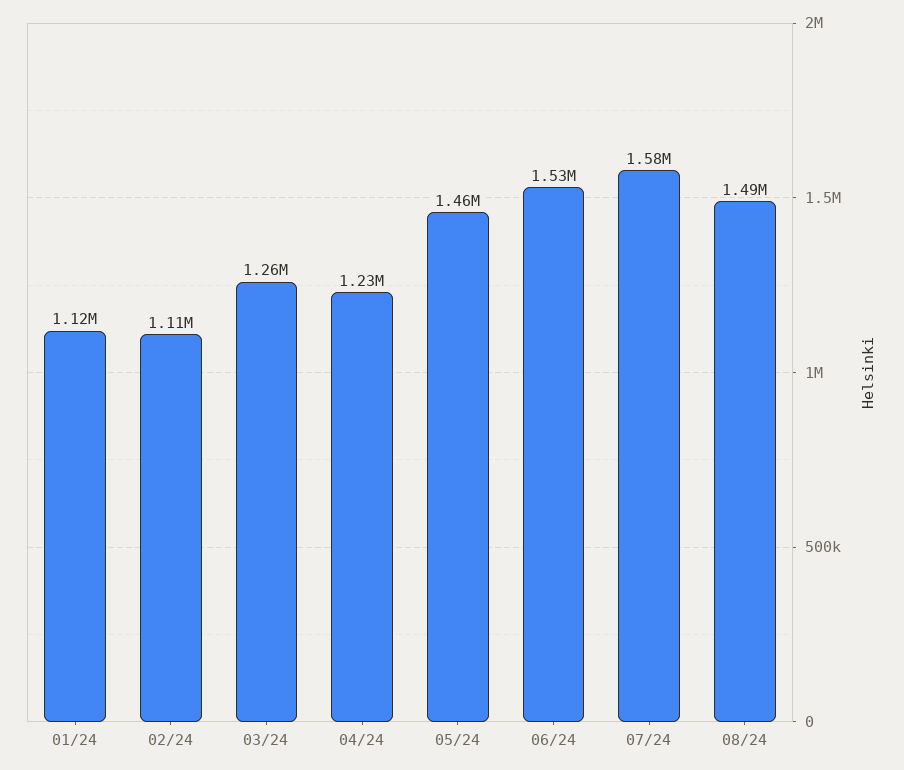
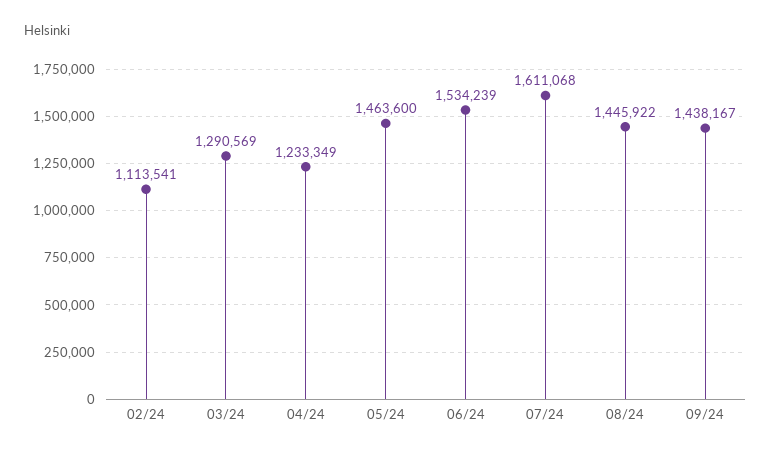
01/24: 1120000 -> none
03/24: 1260000 -> 1290569
07/24: 1580000 -> 1611068
08/24: 1490000 -> 1445922
09/24: none -> 1438167

